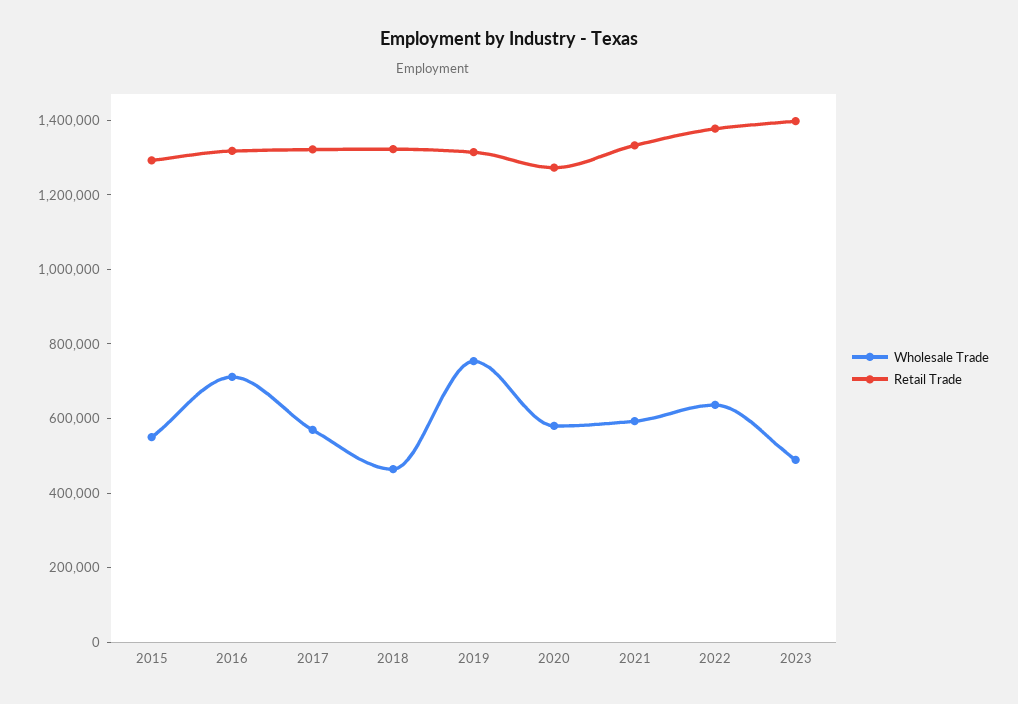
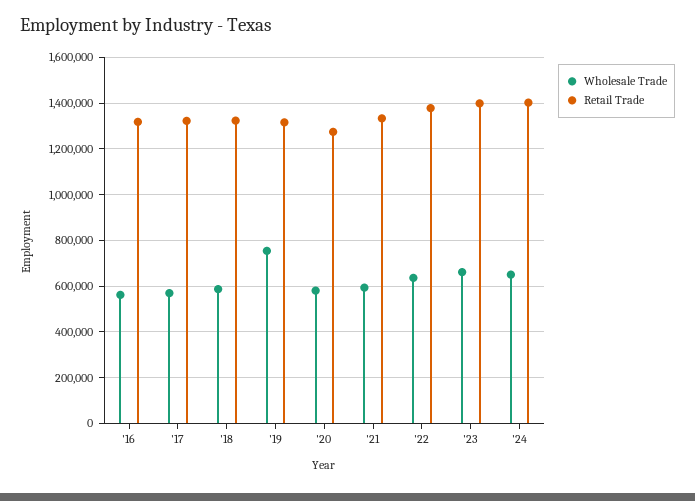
Wholesale Trade, 2015: 550000 -> none
Retail Trade, 2015: 1300000 -> none
Wholesale Trade, 2016: 700000 -> 550000
Wholesale Trade, 2018: 450000 -> 600000
Wholesale Trade, 2023: 500000 -> 650000
Wholesale Trade, '24: none -> 650000
Retail Trade, '24: none -> 1400000

